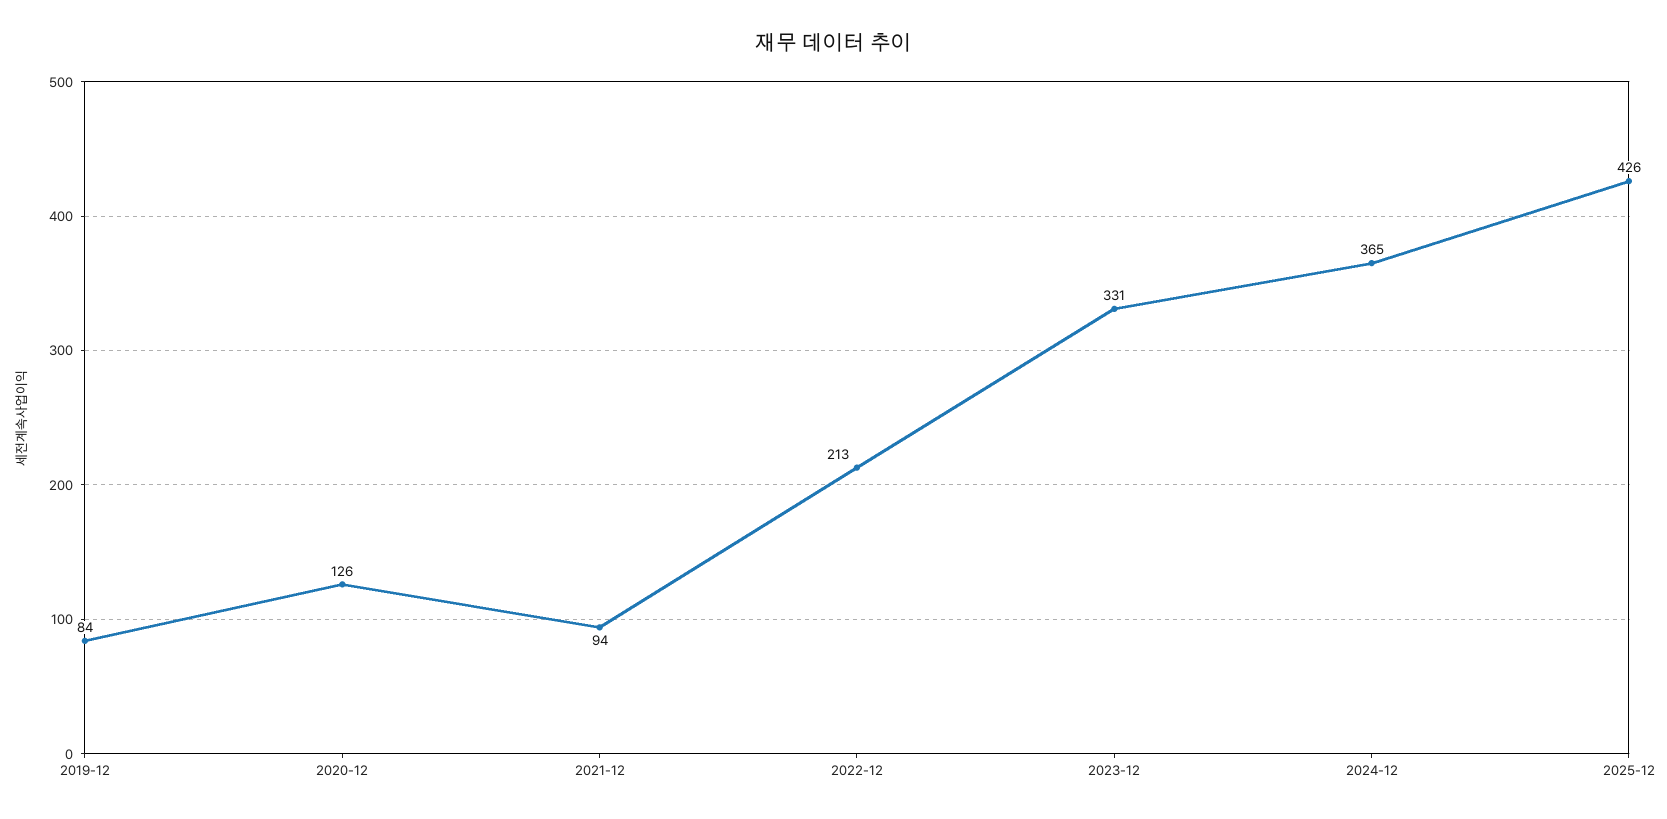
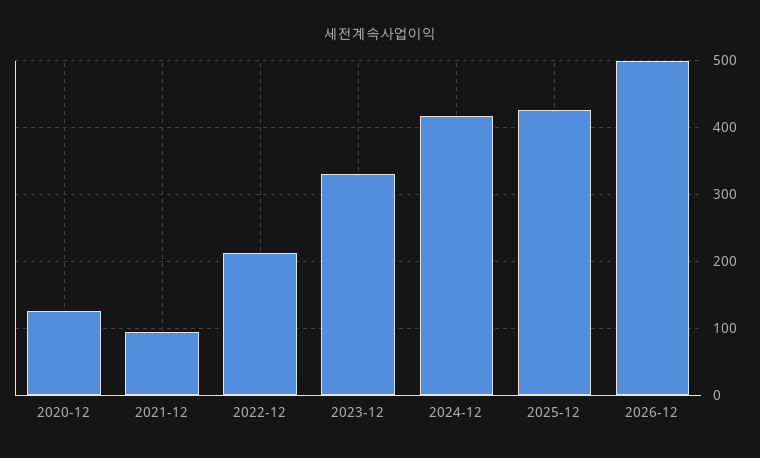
2019-12: 84 -> none
2024-12: 365 -> 420
2026-12: none -> 500

